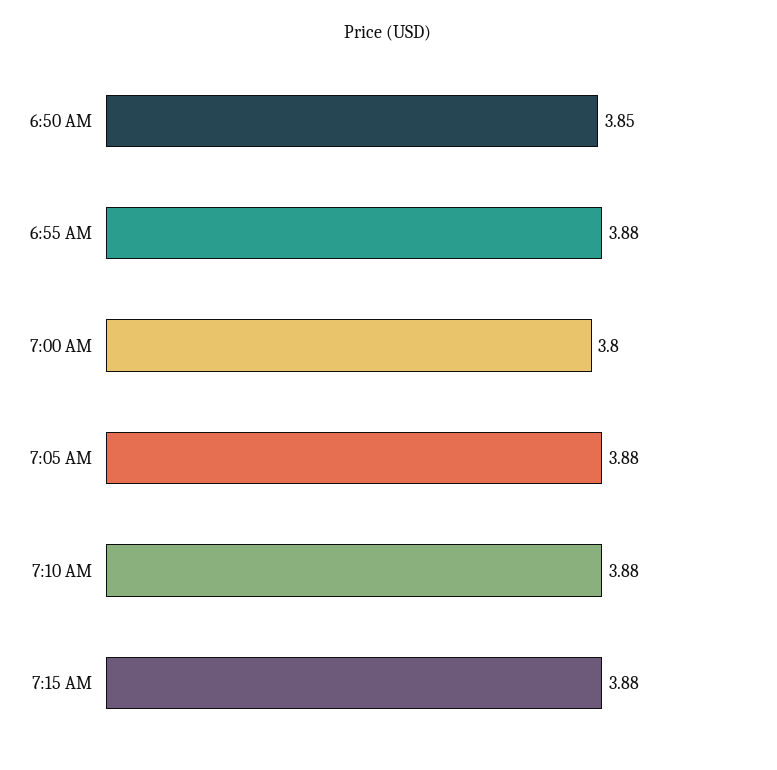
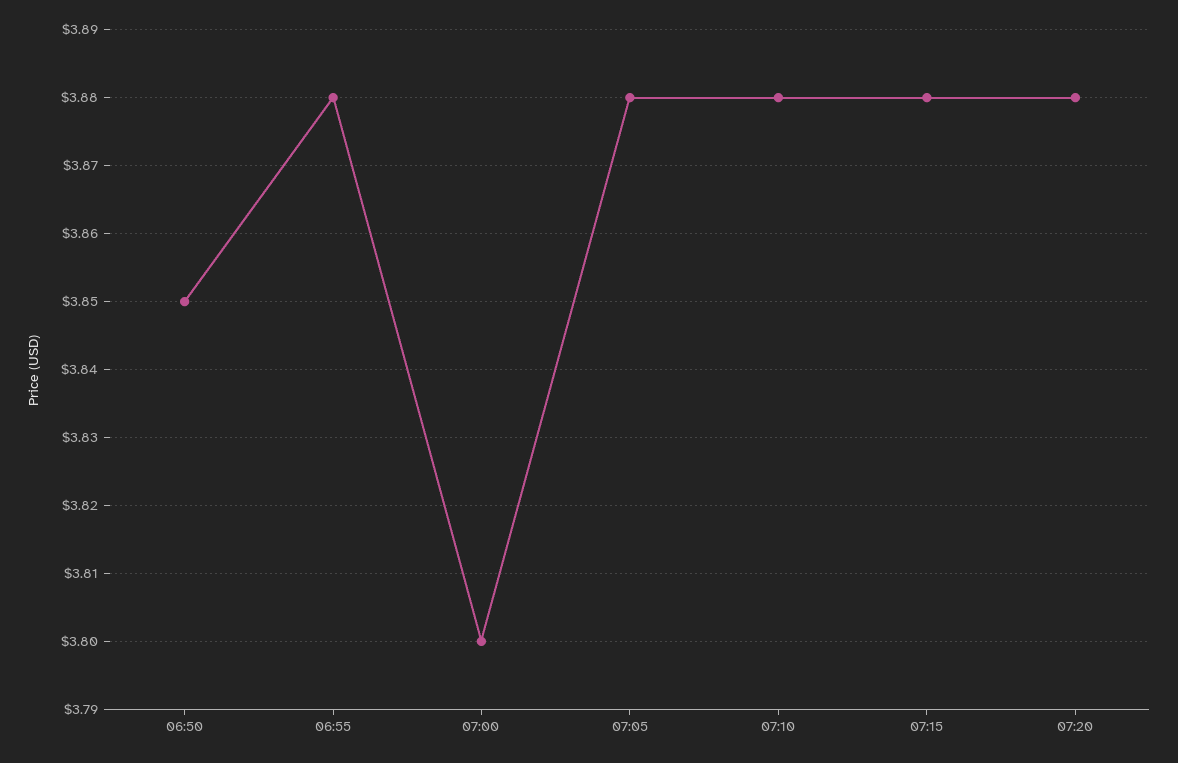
07:20: none -> 3.88

